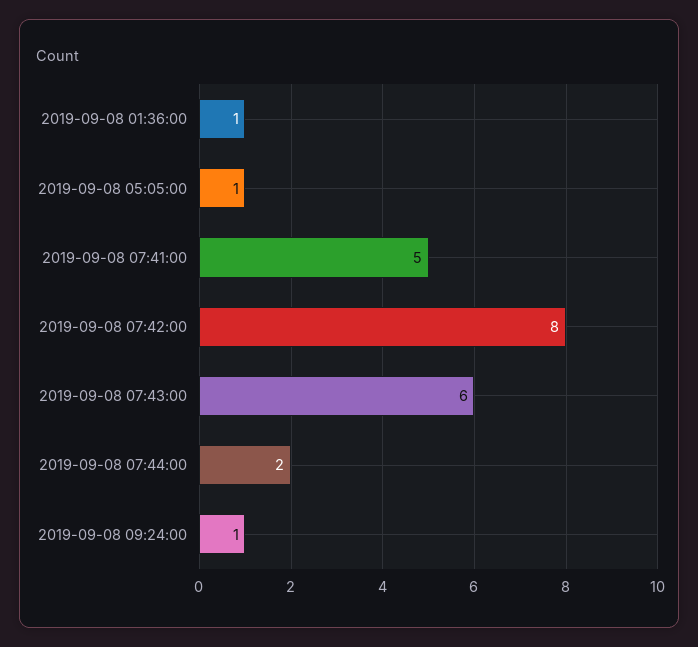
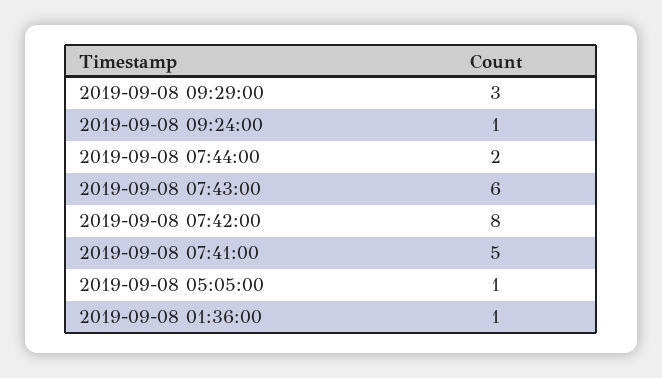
2019-09-08 09:29:00: none -> 3

